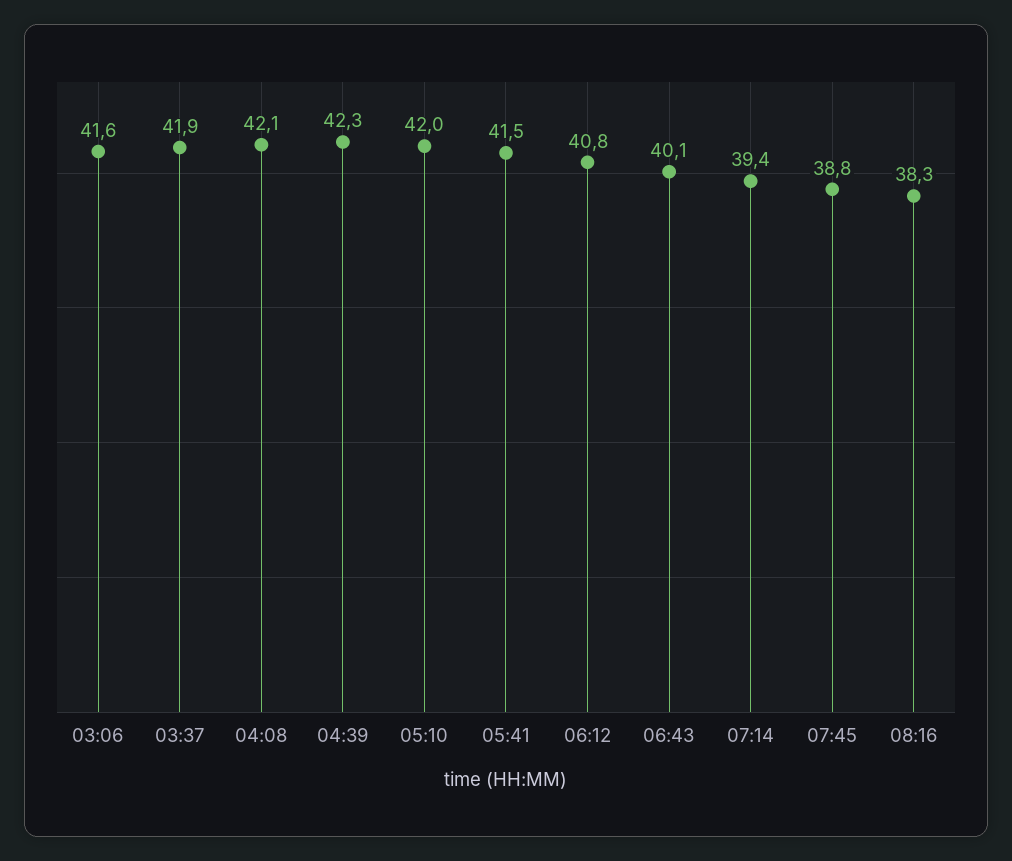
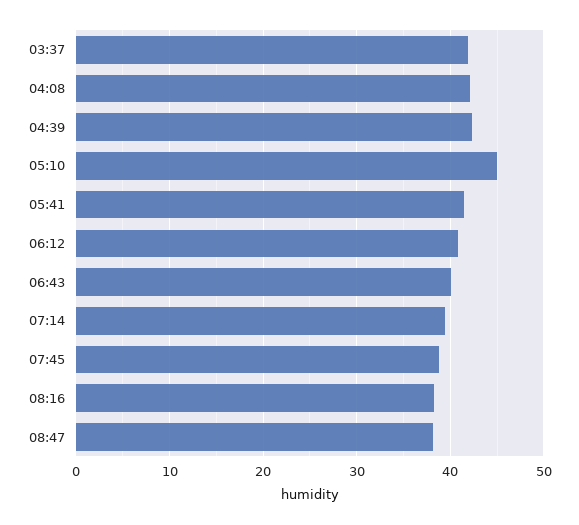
03:06: 41.6 -> none
05:10: 42 -> 45
08:47: none -> 38

